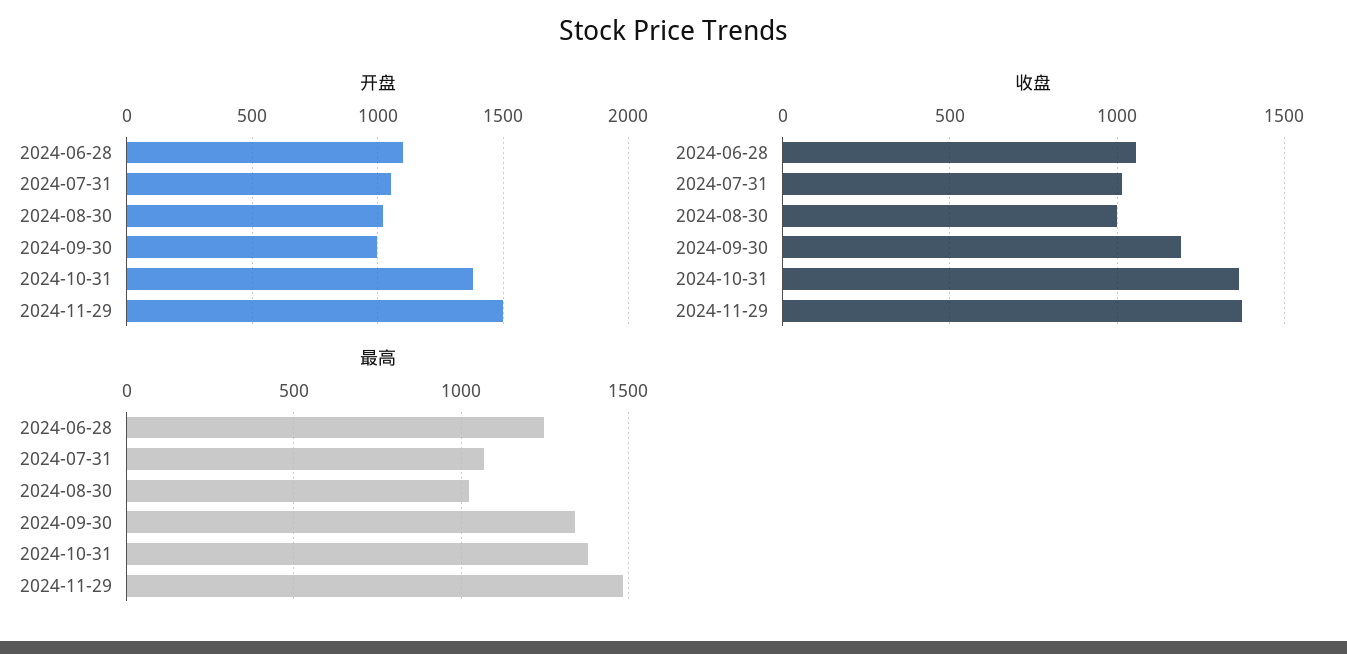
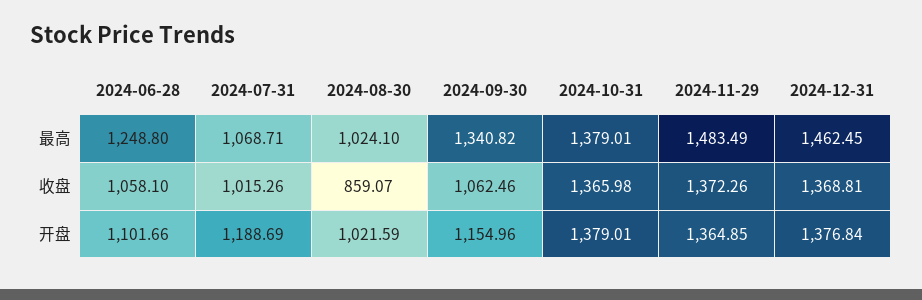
开盘, 2024-07-31: 1050 -> 1188.69
开盘, 2024-09-30: 1000 -> 1154.96
开盘, 2024-11-29: 1500 -> 1364.85
收盘, 2024-08-30: 1000 -> 859.07
收盘, 2024-09-30: 1200 -> 1062.46
最高, 2024-12-31: none -> 1462.45
收盘, 2024-12-31: none -> 1368.81
开盘, 2024-12-31: none -> 1376.84

